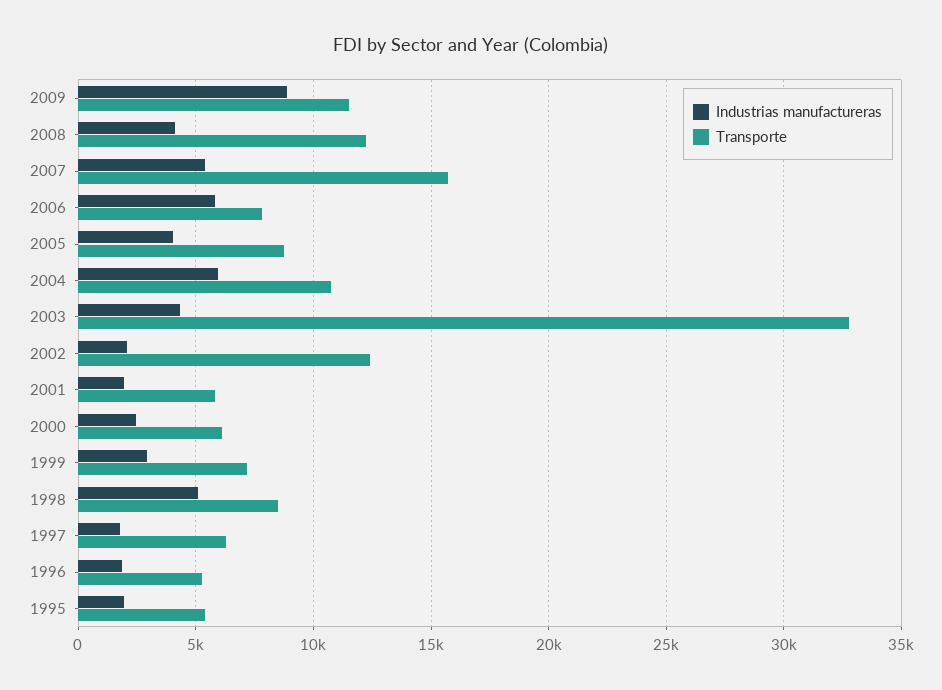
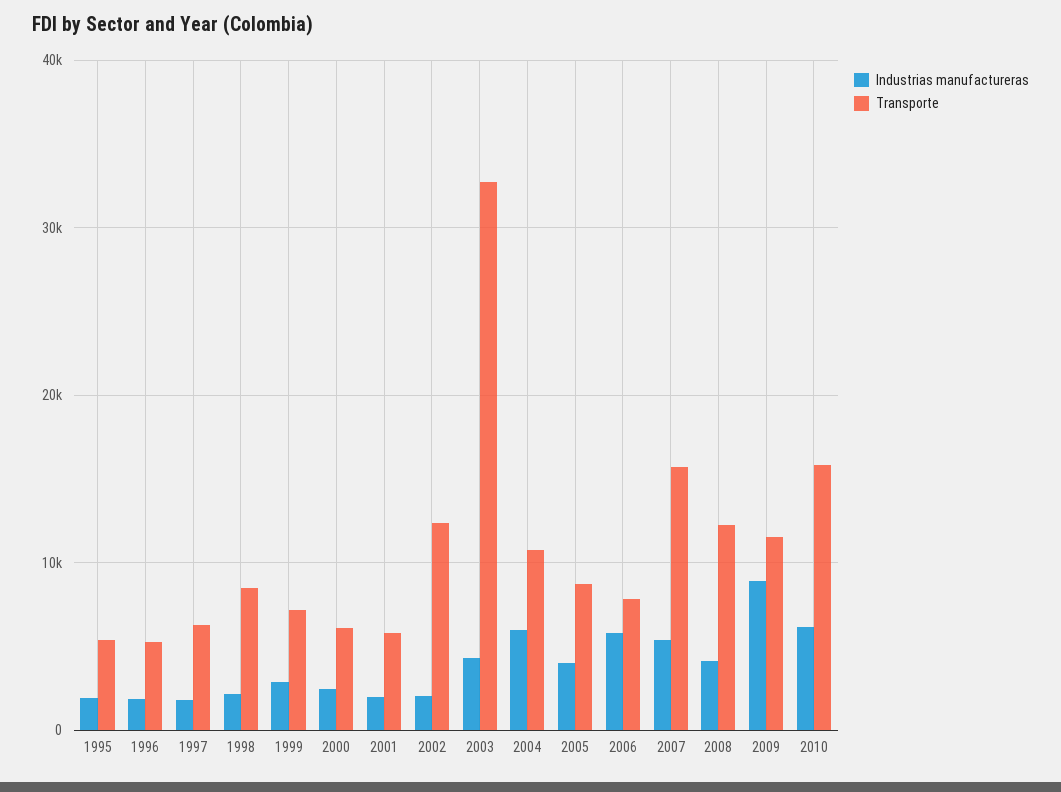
Industrias manufactureras, 1998: 5000 -> 2000
Industrias manufactureras, 2010: none -> 6000
Transporte, 2010: none -> 16000

